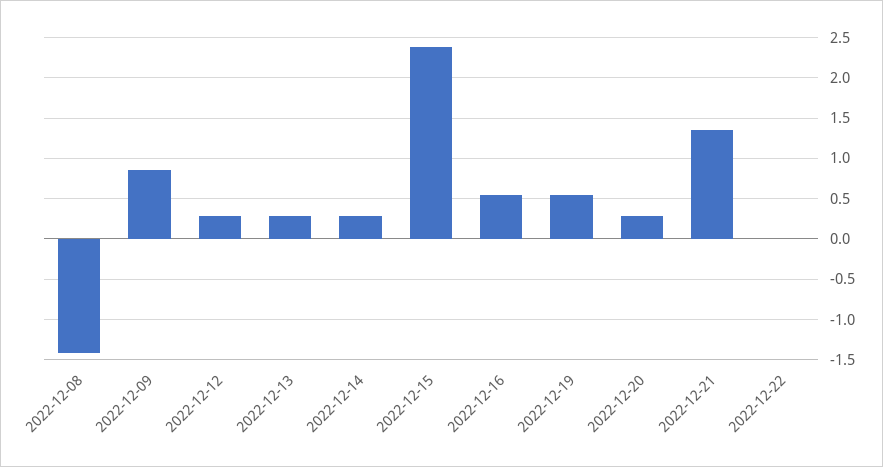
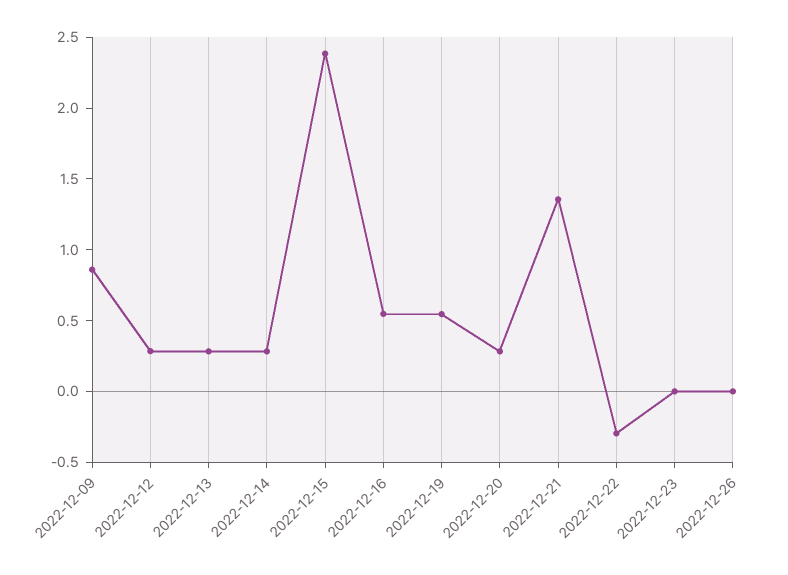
2022-12-08: -1.4 -> none
2022-12-22: 0 -> -0.3
2022-12-23: none -> 0
2022-12-26: none -> 0

